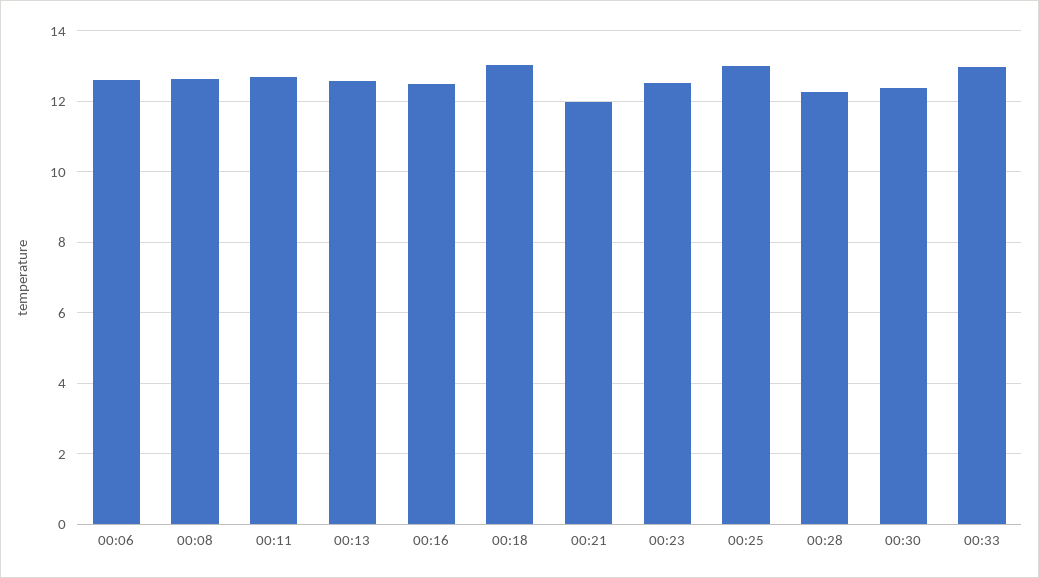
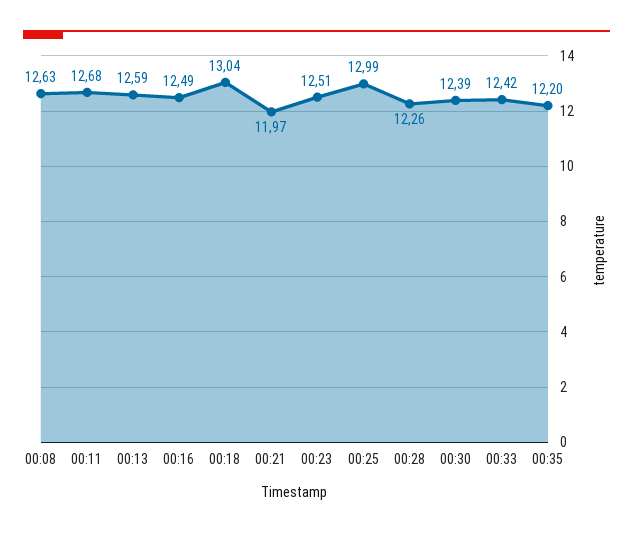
00:06: 12.6 -> none
00:33: 13 -> 12.42
00:35: none -> 12.2

